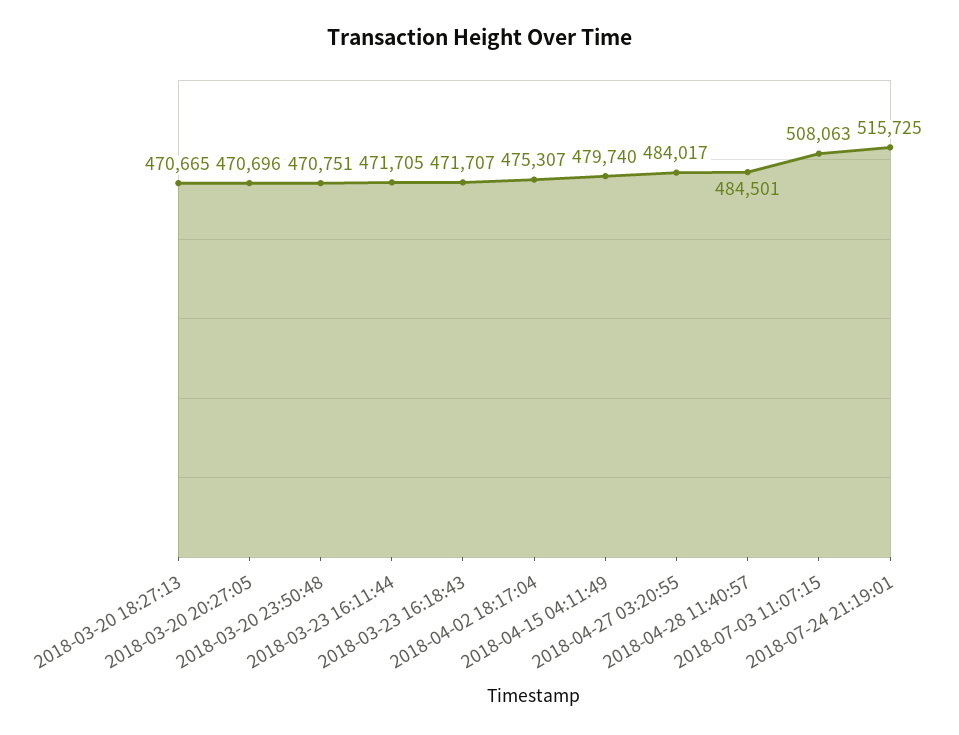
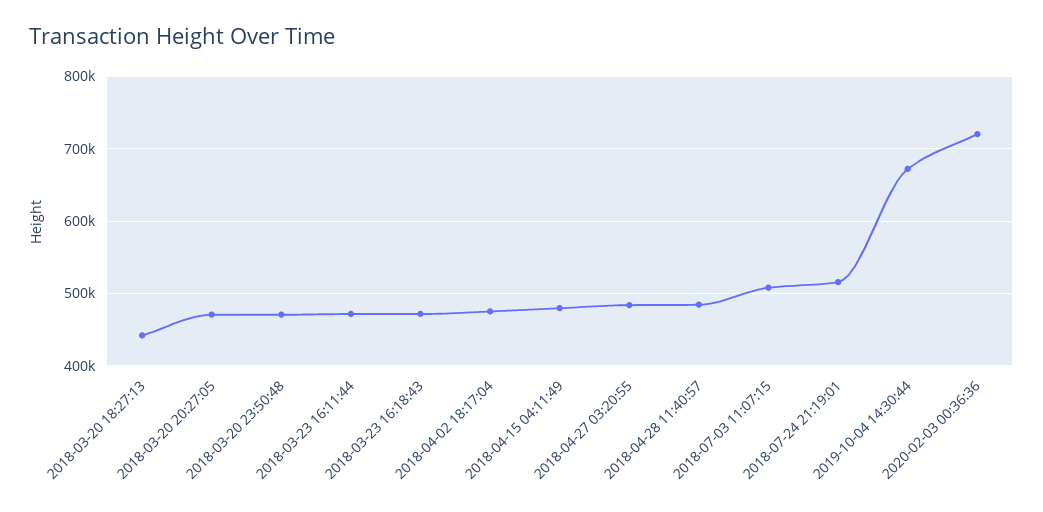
2018-03-20 18:27:13: 470665 -> 440000
2019-10-04 14:30:44: none -> 670000
2020-02-03 00:36:36: none -> 720000

